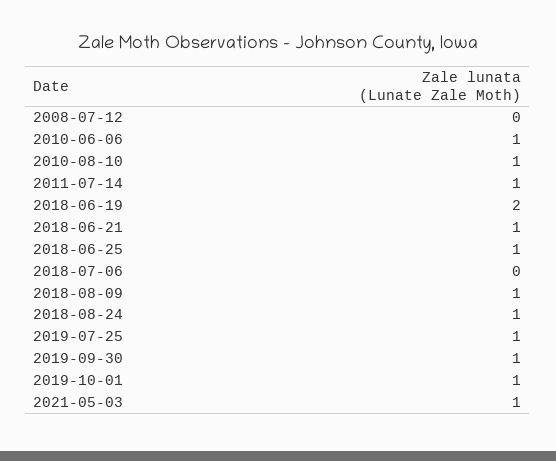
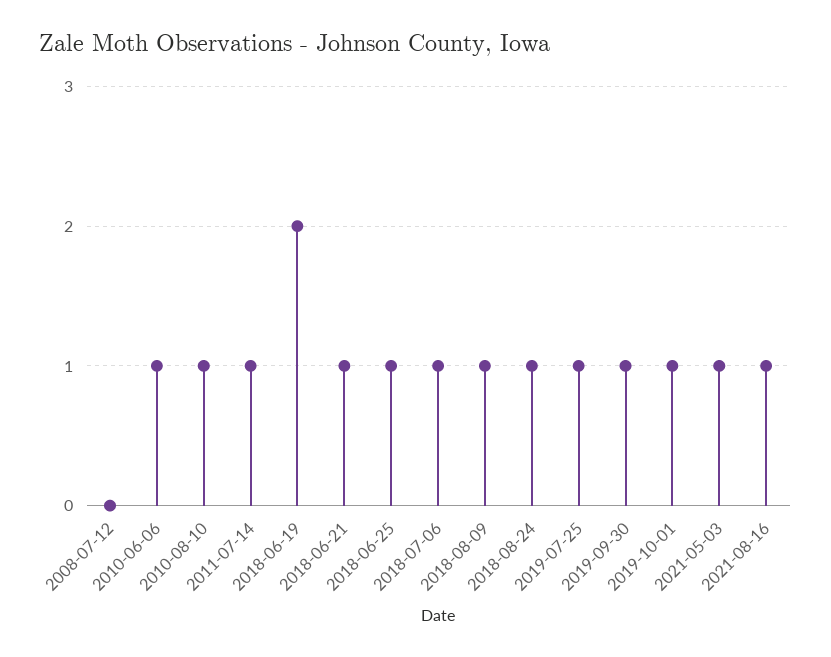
2018-07-06: 0 -> 1
2021-08-16: none -> 1

